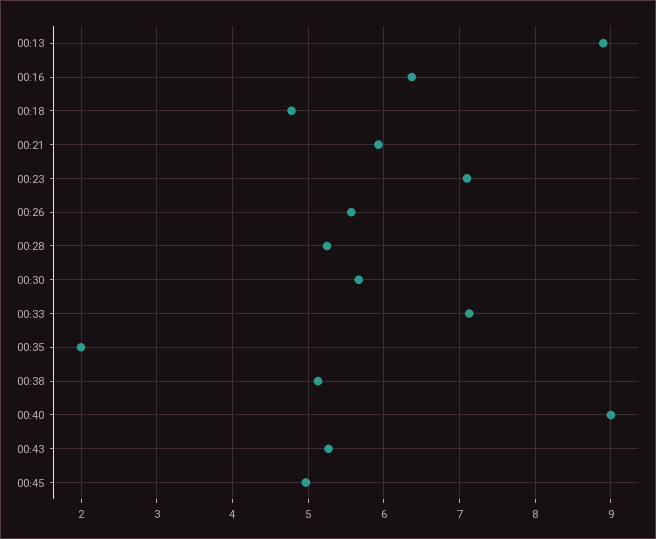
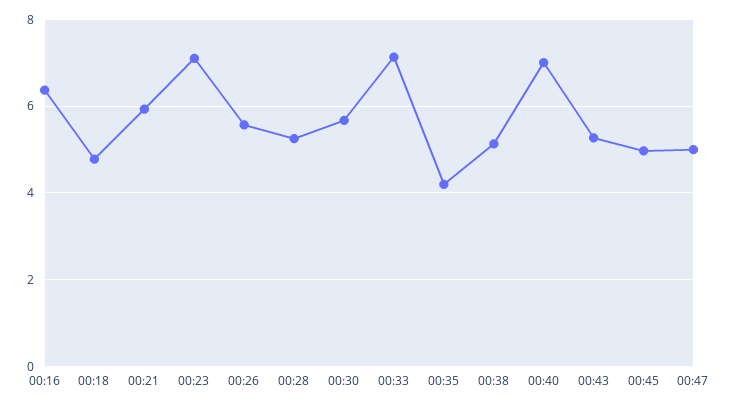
00:13: 8.9 -> none
00:35: 2 -> 4.2
00:40: 9 -> 7
00:47: none -> 5

